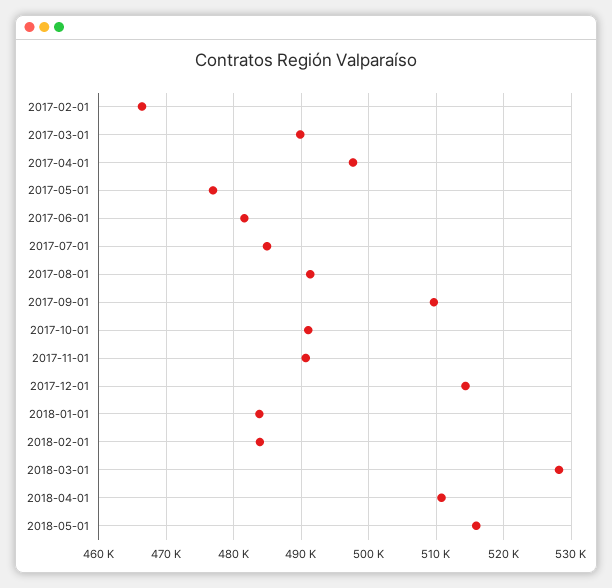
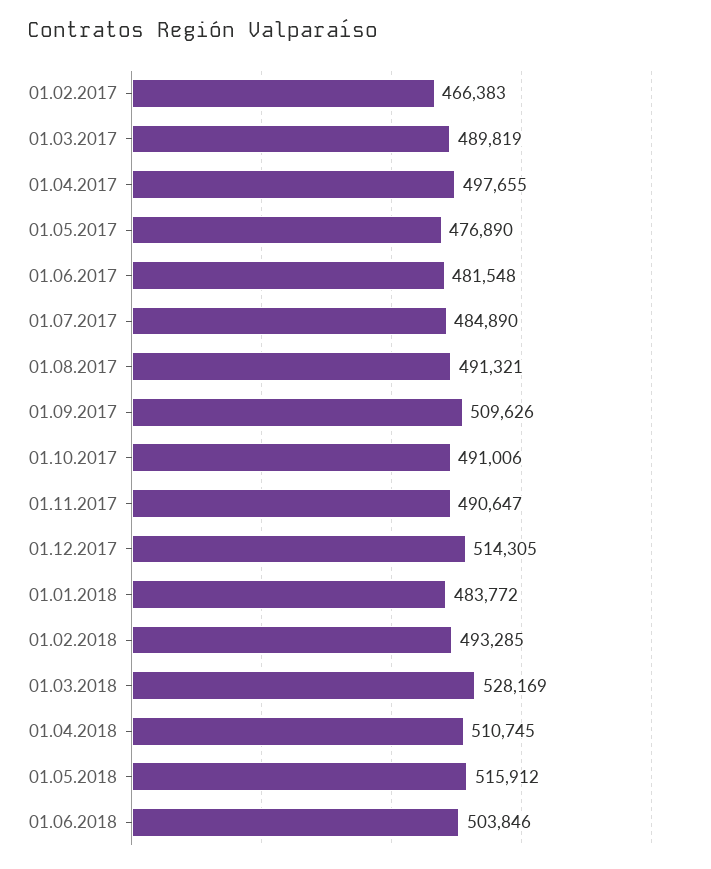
2018-02-01: 484000 -> 493285
01.06.2018: none -> 503846

